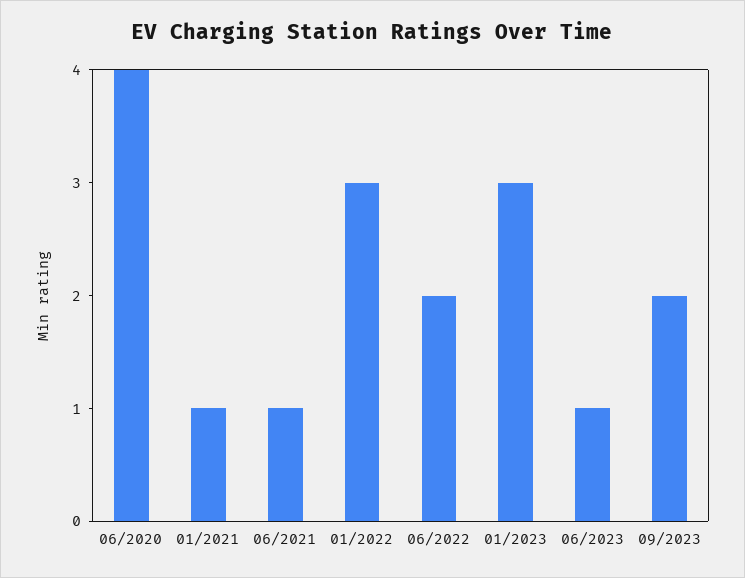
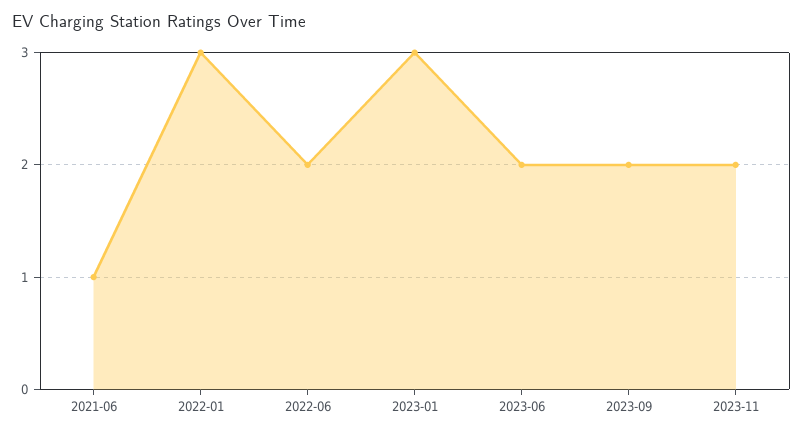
06/2020: 4 -> none
01/2021: 1 -> none
06/2023: 1 -> 2
2023-11: none -> 2

